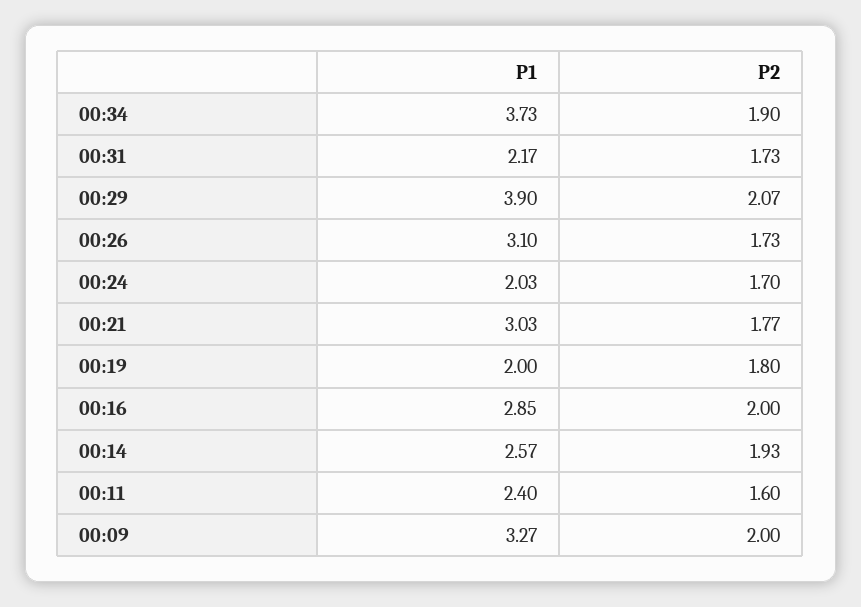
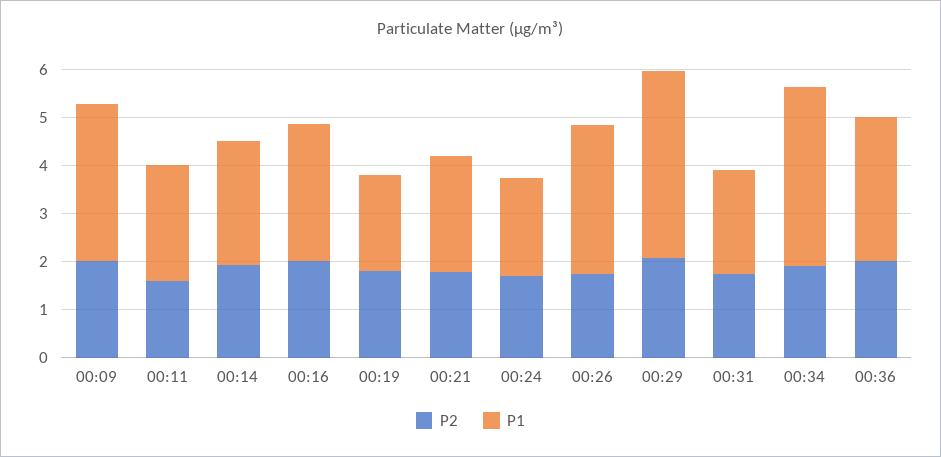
P1, 00:21: 3.03 -> 2.4
P2, 00:36: none -> 2
P1, 00:36: none -> 3

